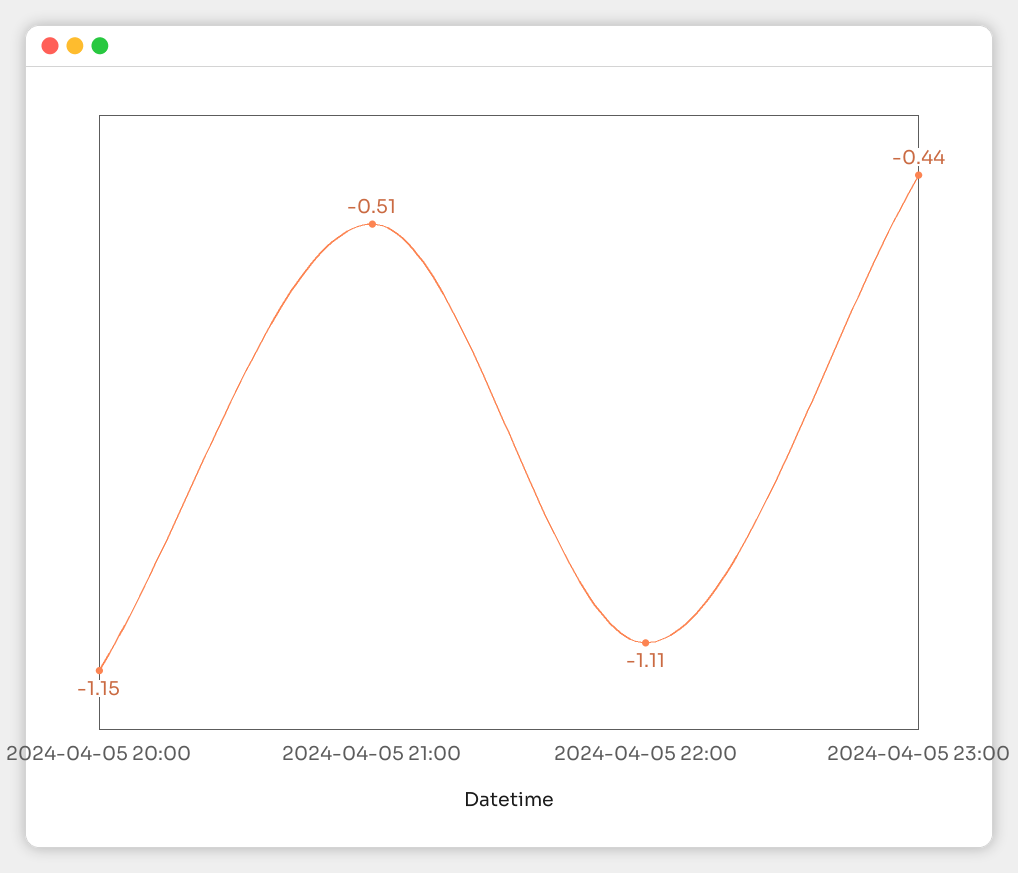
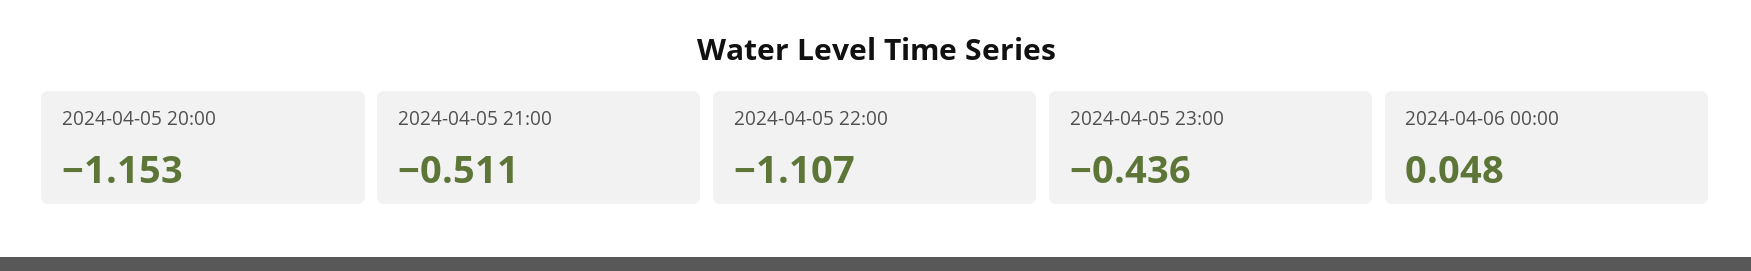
2024-04-06 00:00: none -> 0.048

